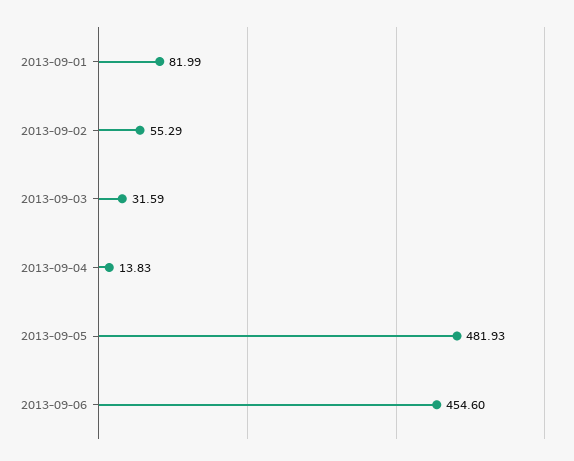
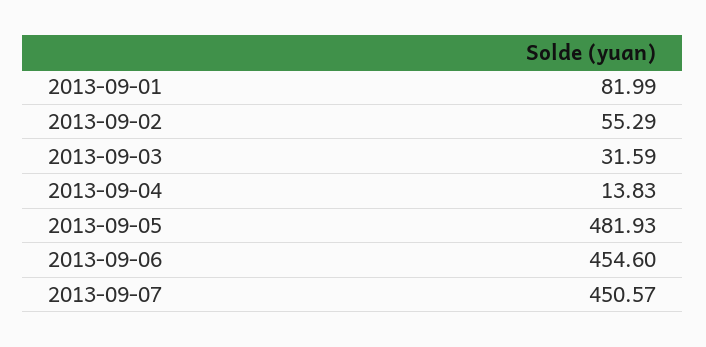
2013-09-07: none -> 450.57

